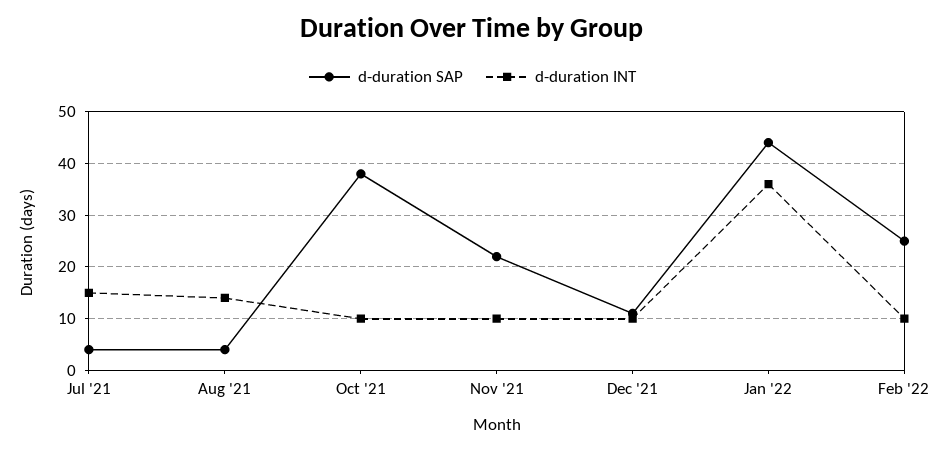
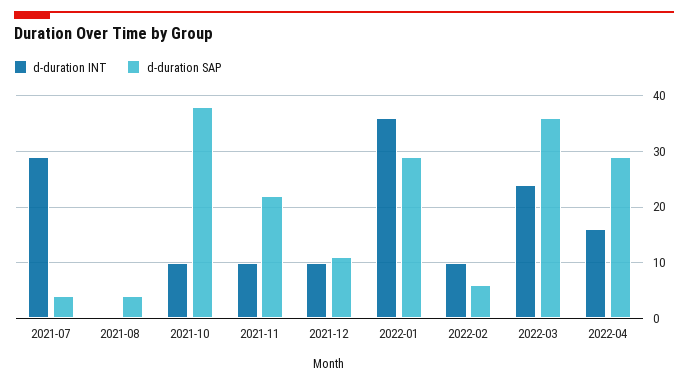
d-duration INT, Jul '21: 15 -> 30
d-duration INT, Aug '21: 15 -> 0
d-duration SAP, Jan '22: 45 -> 30
d-duration SAP, Feb '22: 25 -> 5
d-duration INT, 2022-03: none -> 25
d-duration SAP, 2022-03: none -> 35
d-duration INT, 2022-04: none -> 15
d-duration SAP, 2022-04: none -> 30

